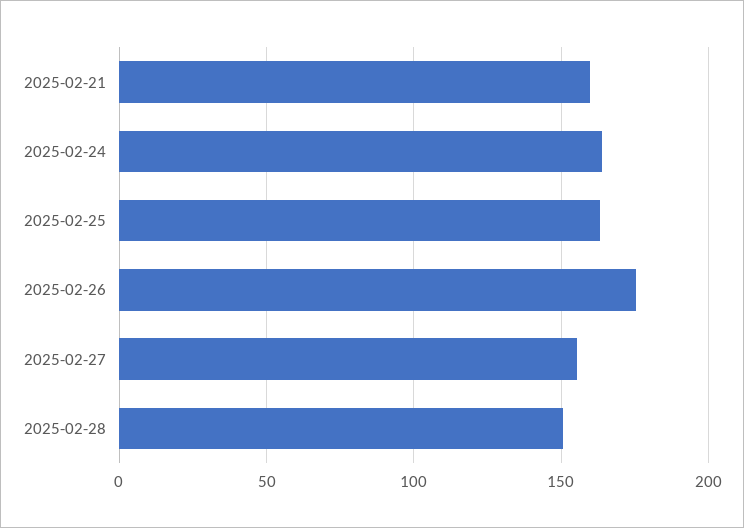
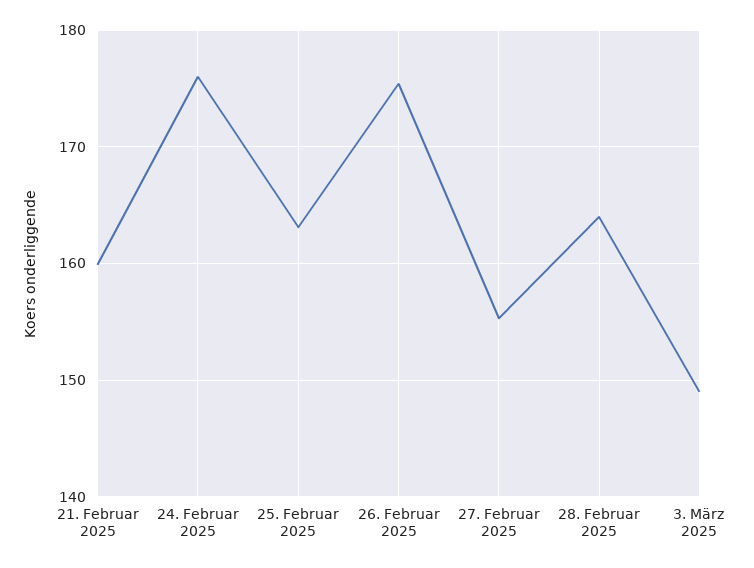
2025-02-24: 165 -> 176
2025-02-28: 150 -> 164
3. März 2025: none -> 149

